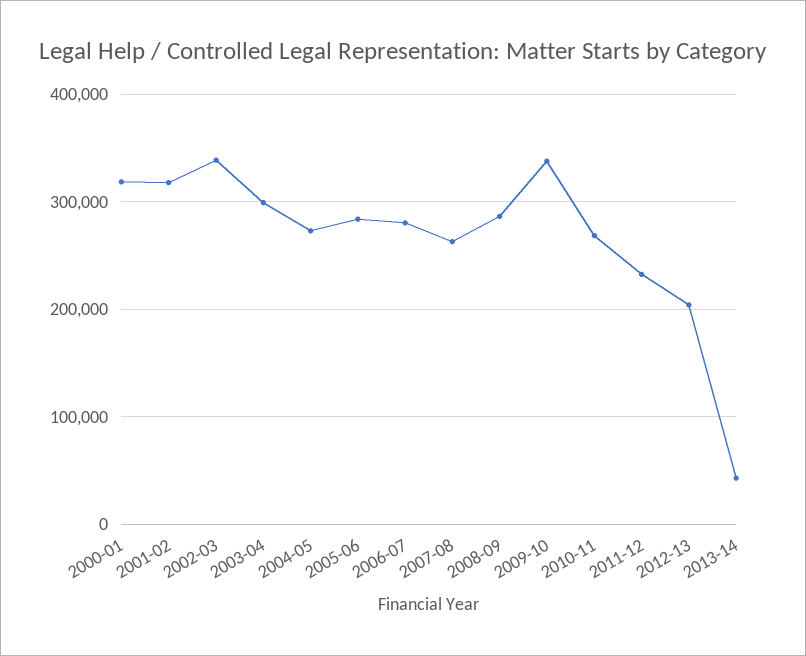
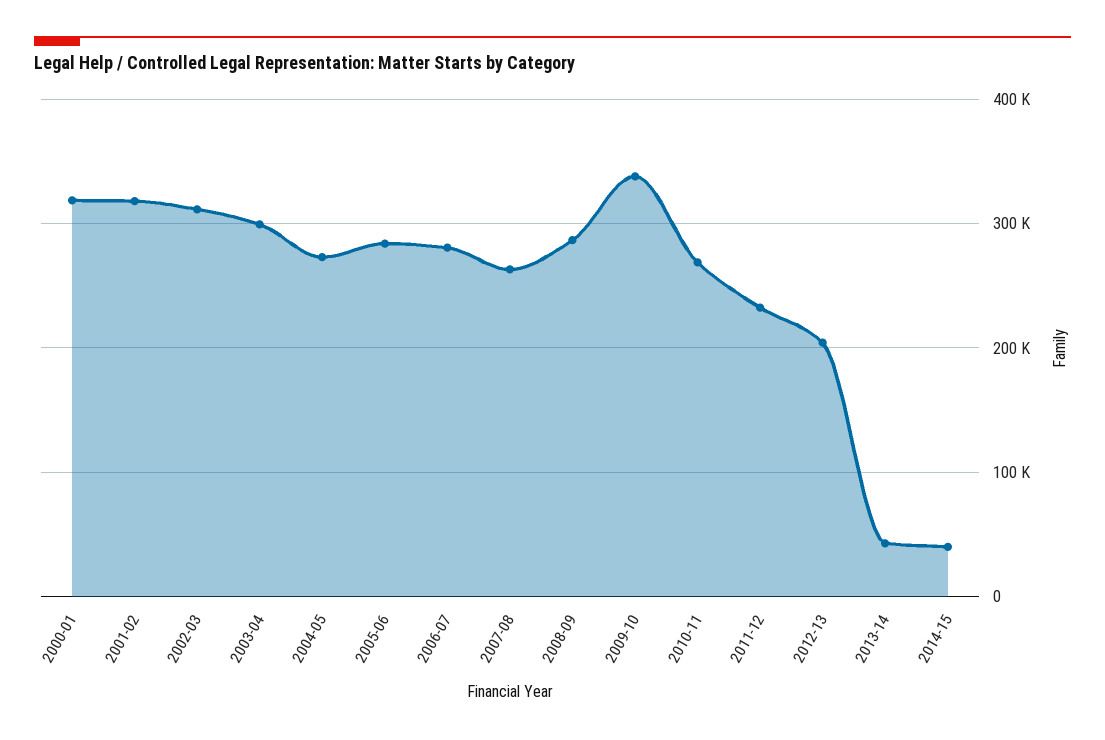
2002-03: 340000 -> 310000
2014-15: none -> 40000

